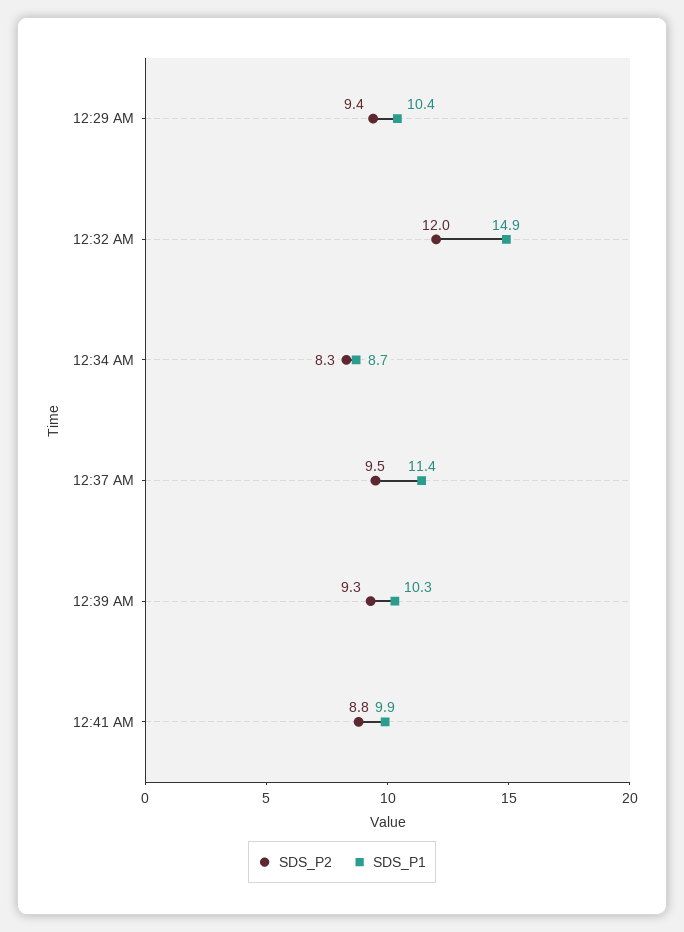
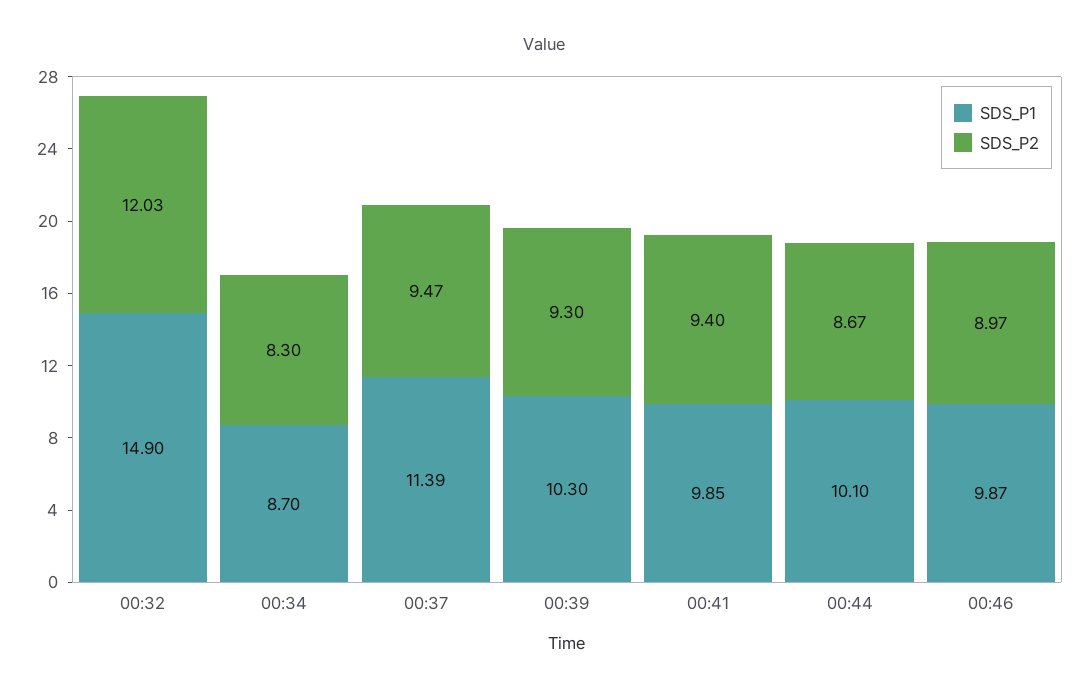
SDS_P2, 12:29 AM: 9.4 -> none
SDS_P1, 12:29 AM: 10.4 -> none
SDS_P2, 12:41 AM: 8.8 -> 9.4
SDS_P1, 00:44: none -> 10.1
SDS_P2, 00:44: none -> 8.67
SDS_P1, 00:46: none -> 9.87
SDS_P2, 00:46: none -> 8.97

